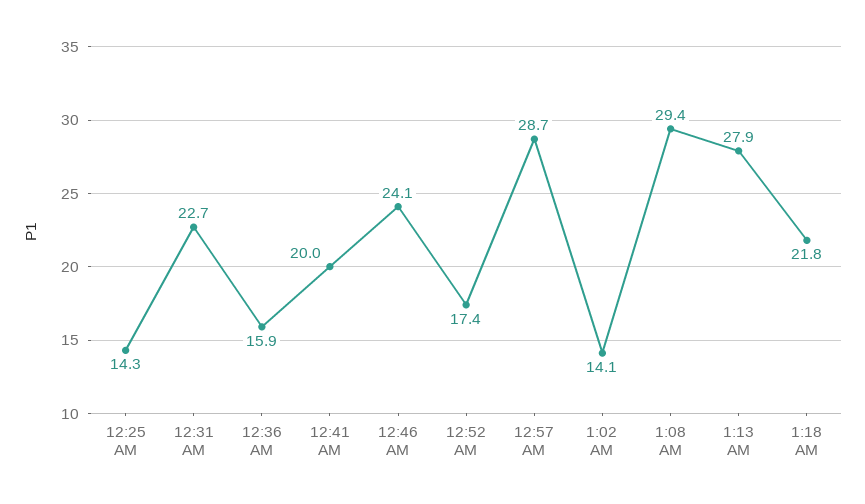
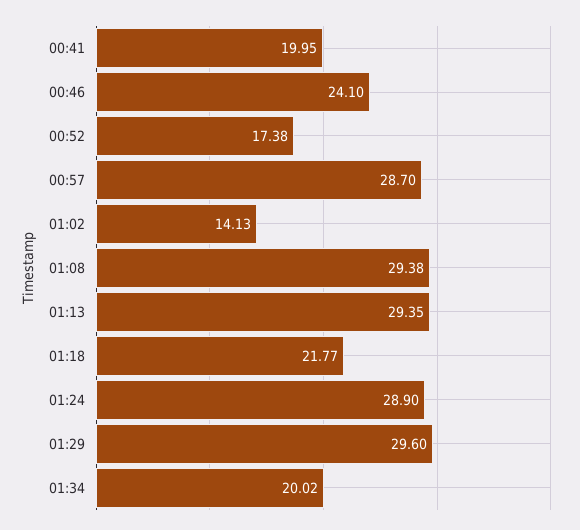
12:25 AM: 14.3 -> none
12:31 AM: 22.7 -> none
12:36 AM: 15.9 -> none
1:13 AM: 27.9 -> 29.35
01:24: none -> 28.9
01:29: none -> 29.6
01:34: none -> 20.02

